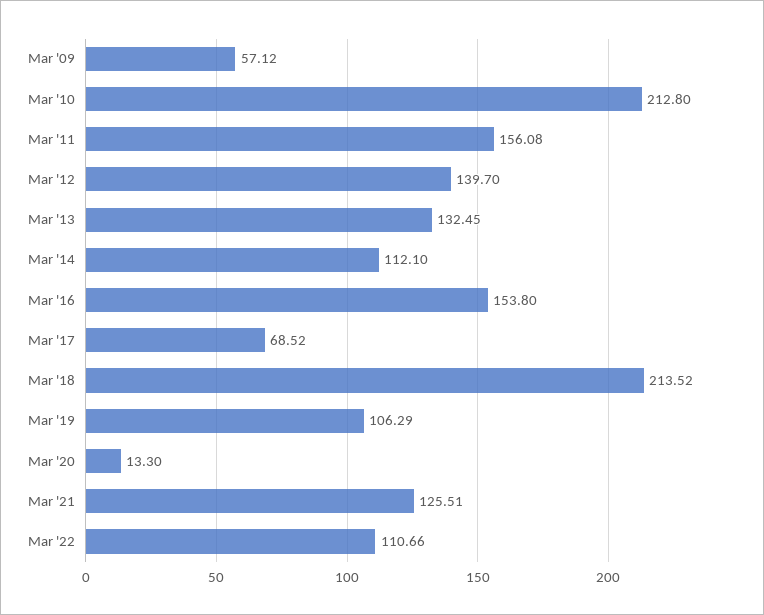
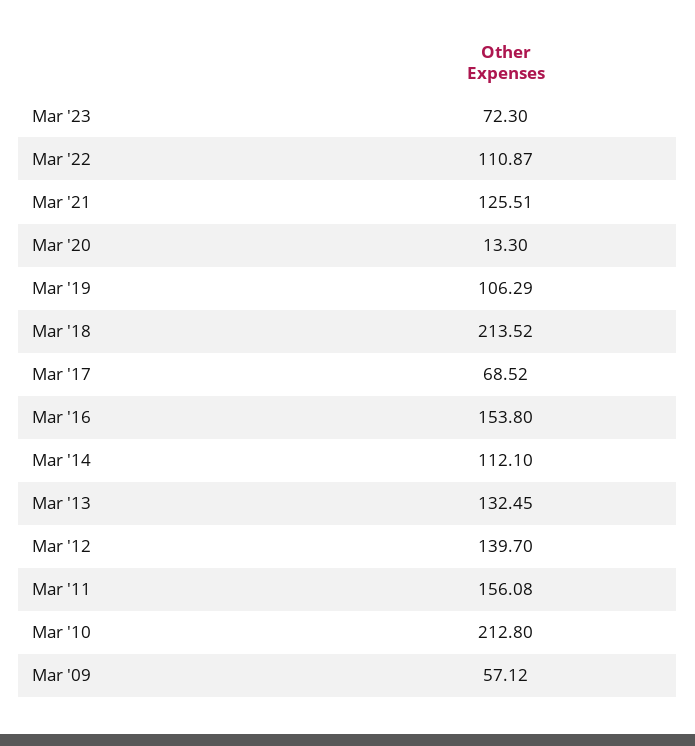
Mar '22: 110.66 -> 110.87
Mar '23: none -> 72.3

